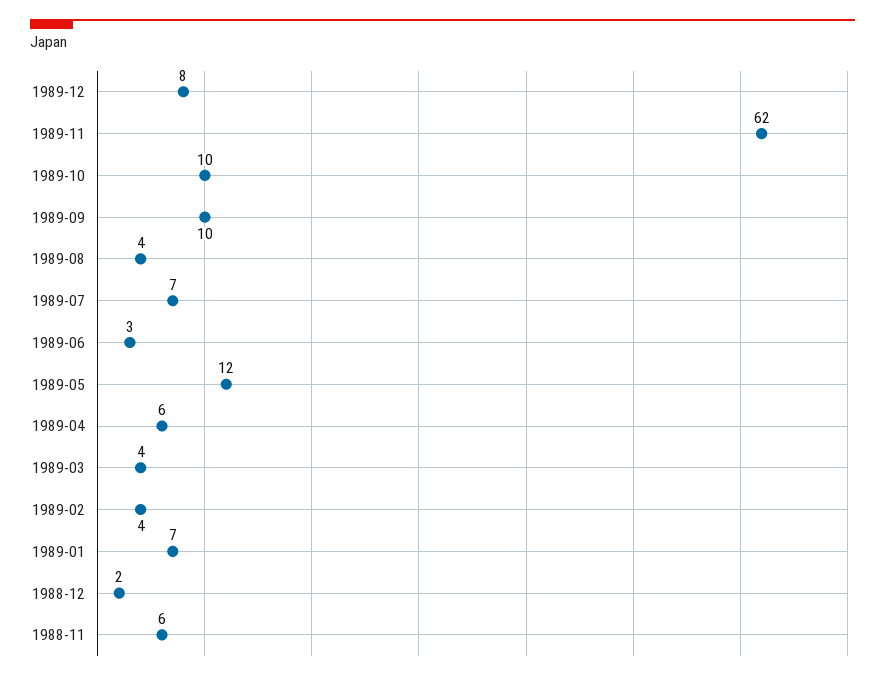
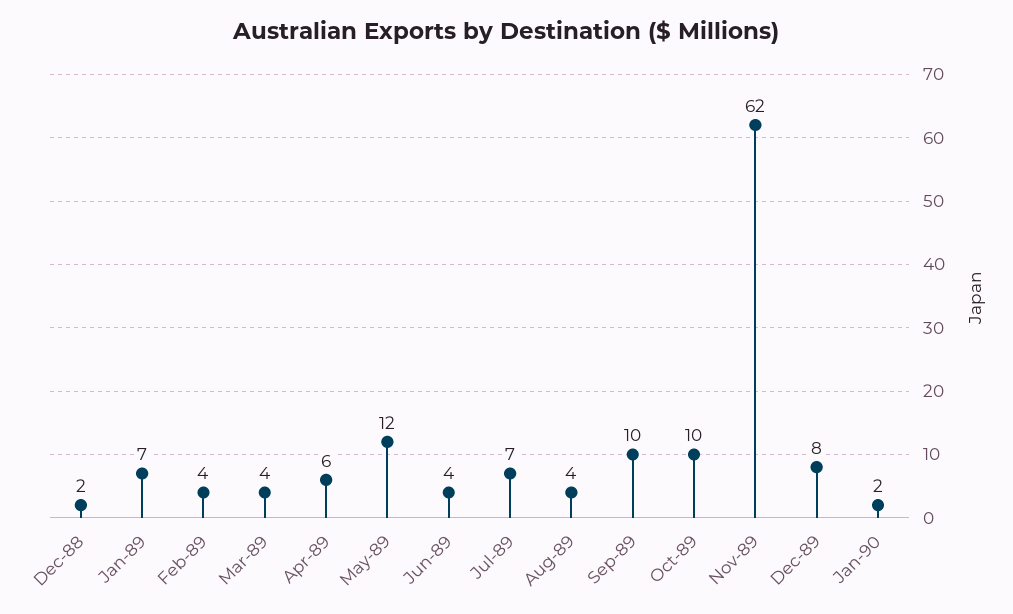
1989-06: 3 -> 4
1988-11: 6 -> none
Jan-90: none -> 2

